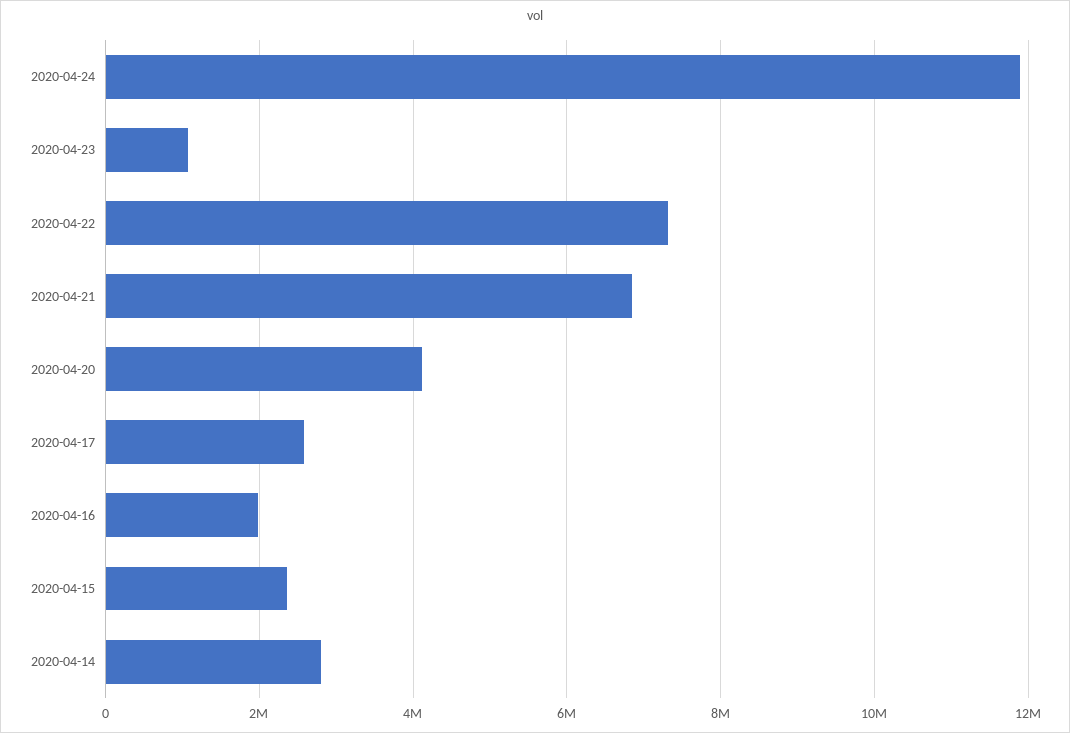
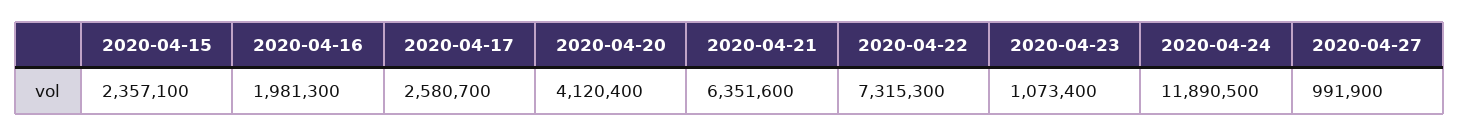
2020-04-21: 6800000 -> 6351600
2020-04-14: 2800000 -> none
2020-04-27: none -> 991900

